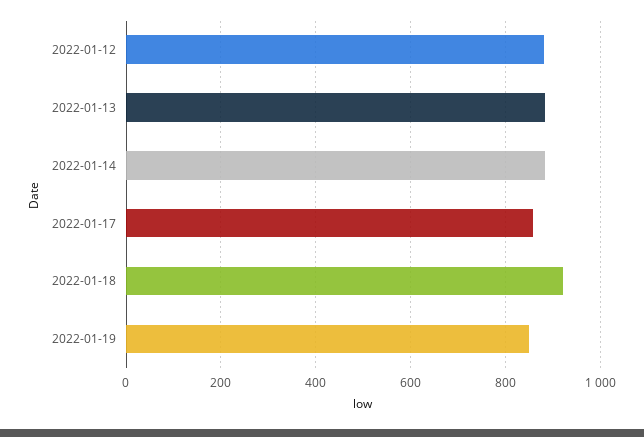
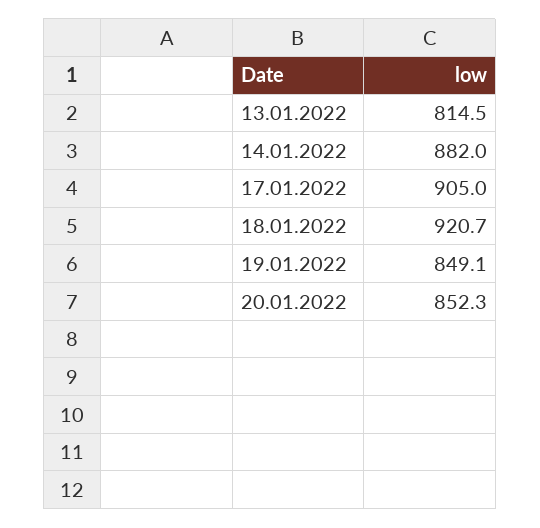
2022-01-12: 880 -> none
2022-01-13: 880 -> 814.5
2022-01-17: 860 -> 905
20.01.2022: none -> 852.3

